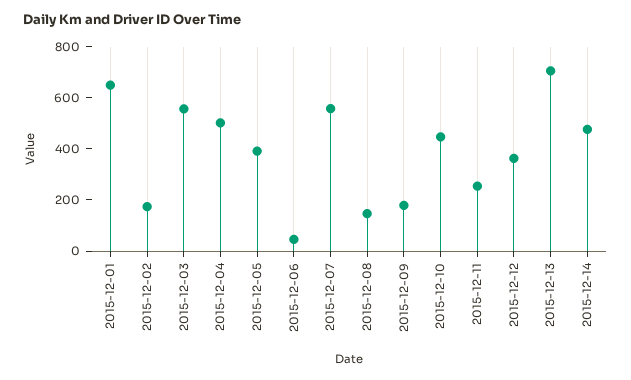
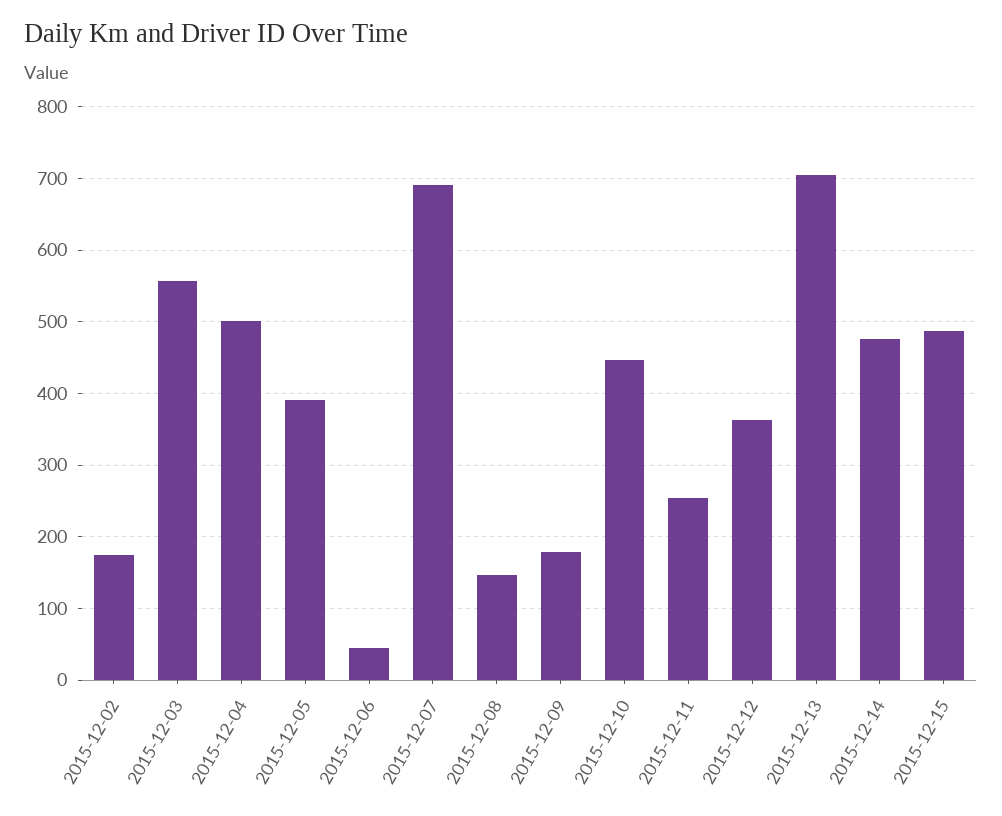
2015-12-01: 650 -> none
2015-12-07: 550 -> 690
2015-12-15: none -> 490

